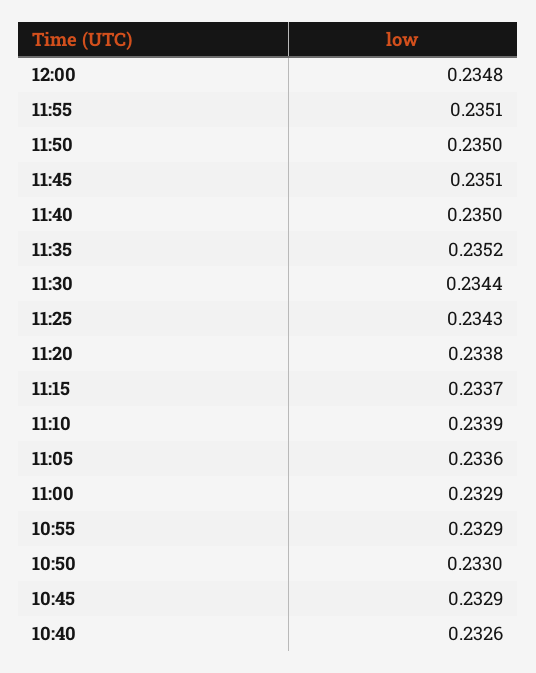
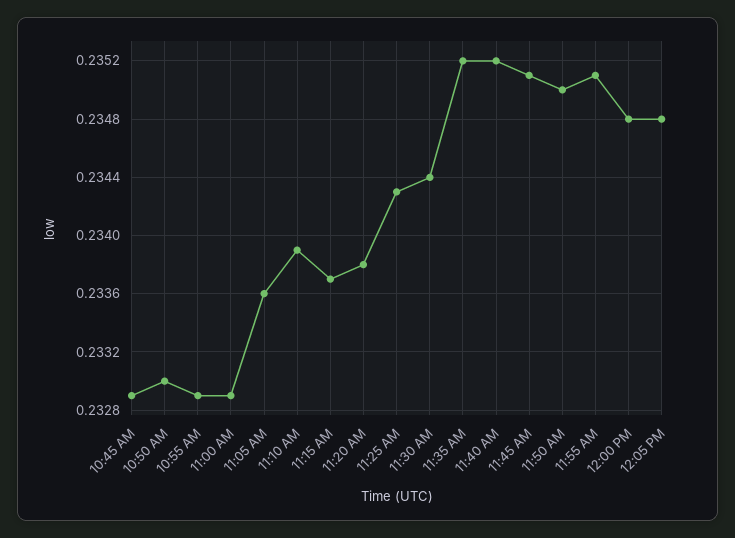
11:40: 0.235 -> 0.2352
10:40: 0.2326 -> none
12:05 PM: none -> 0.2348

